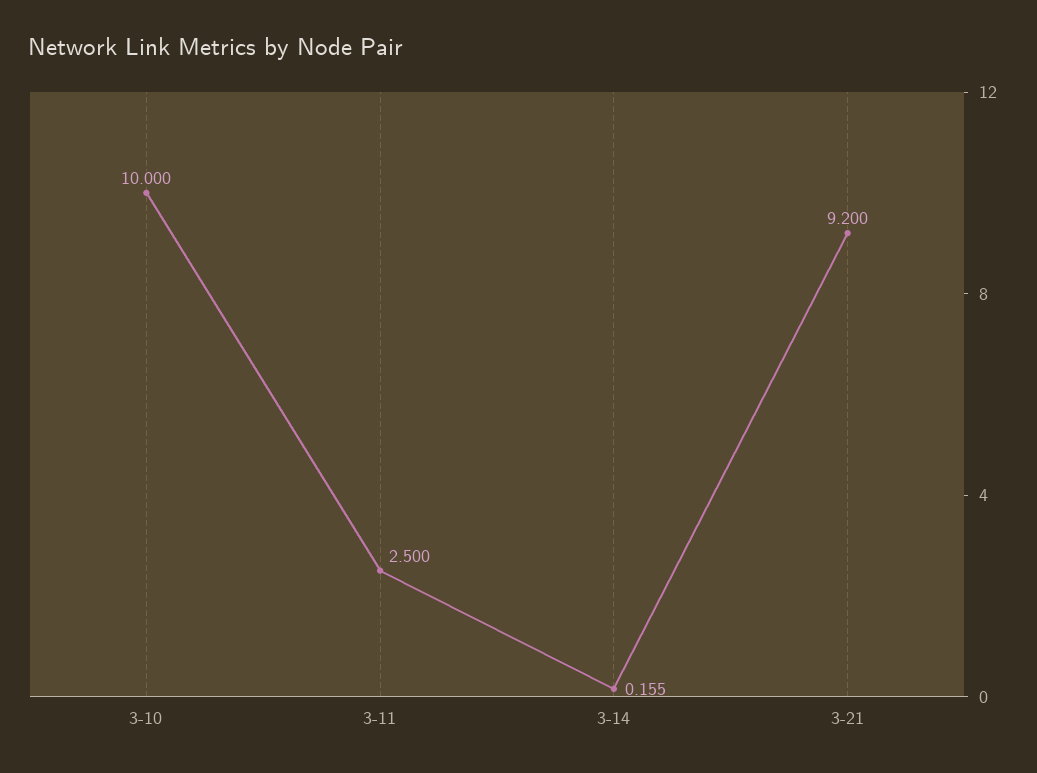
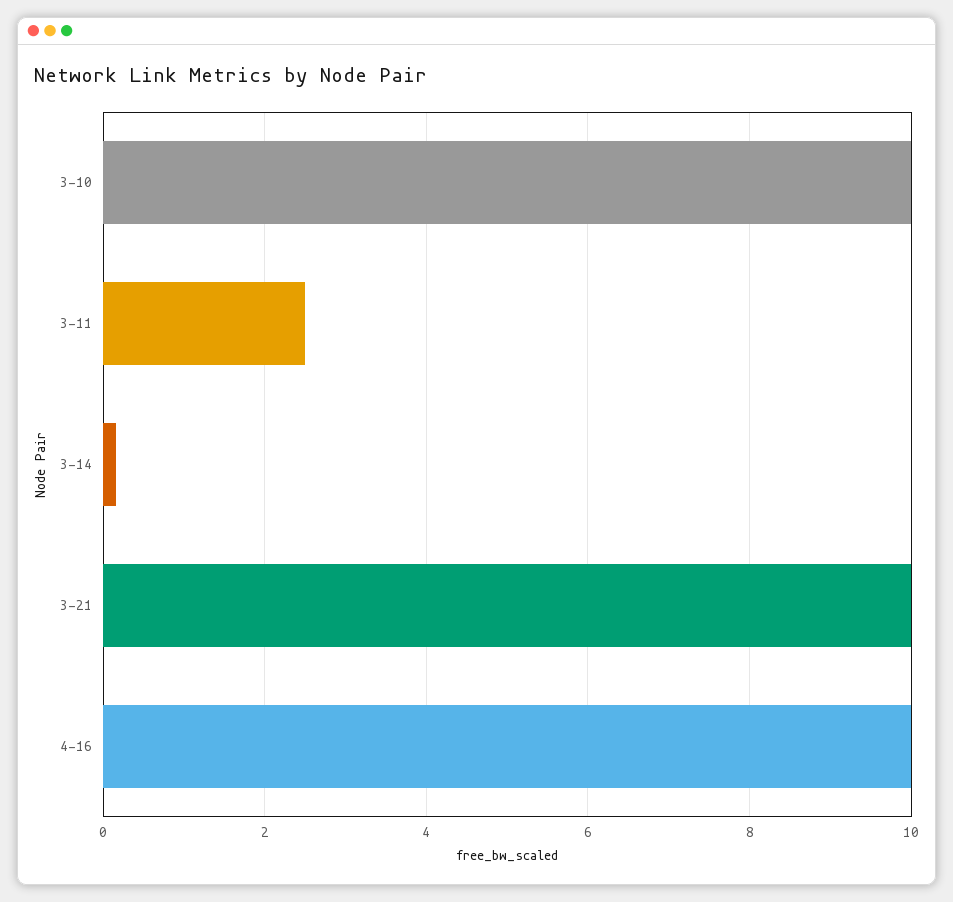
3-21: 9.2 -> 10
4-16: none -> 10

